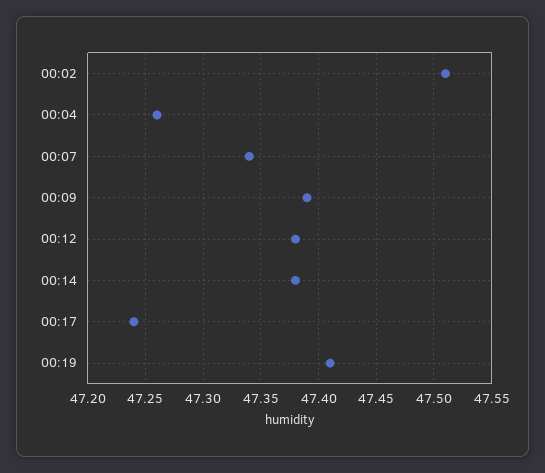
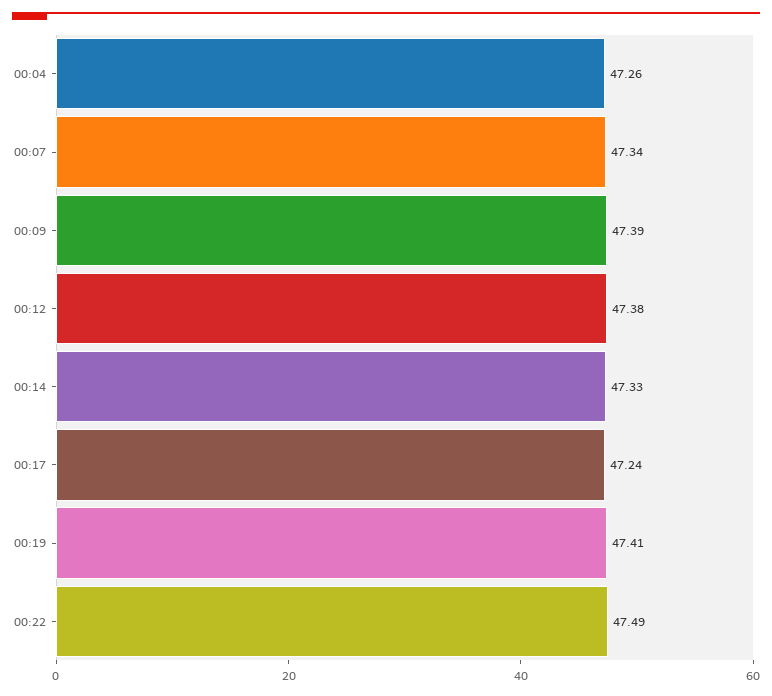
00:02: 47.51 -> none
00:14: 47.38 -> 47.33
00:22: none -> 47.49

